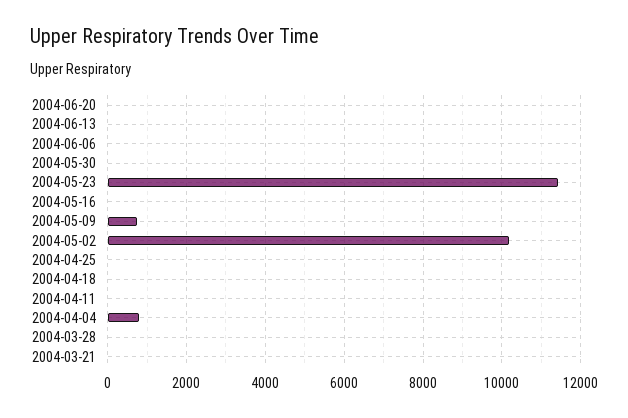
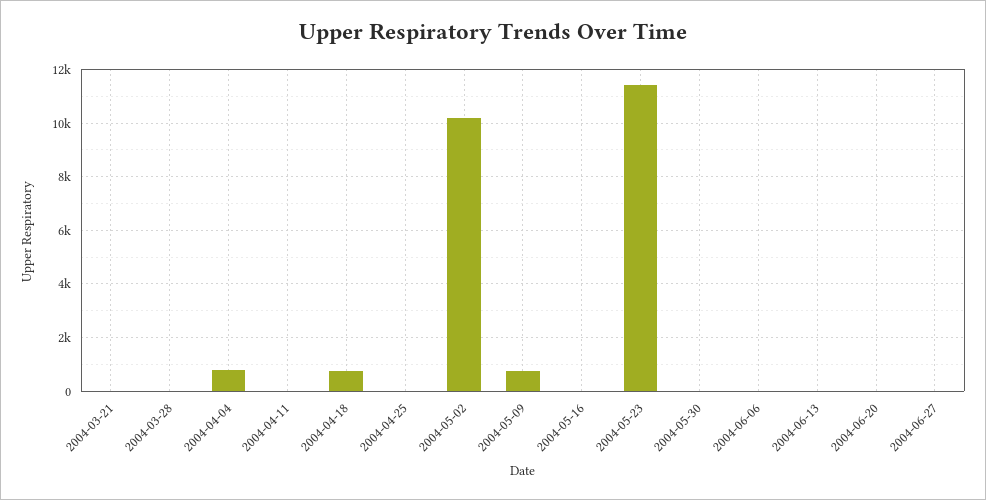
2004-04-18: 0 -> 750
2004-06-27: none -> 0

